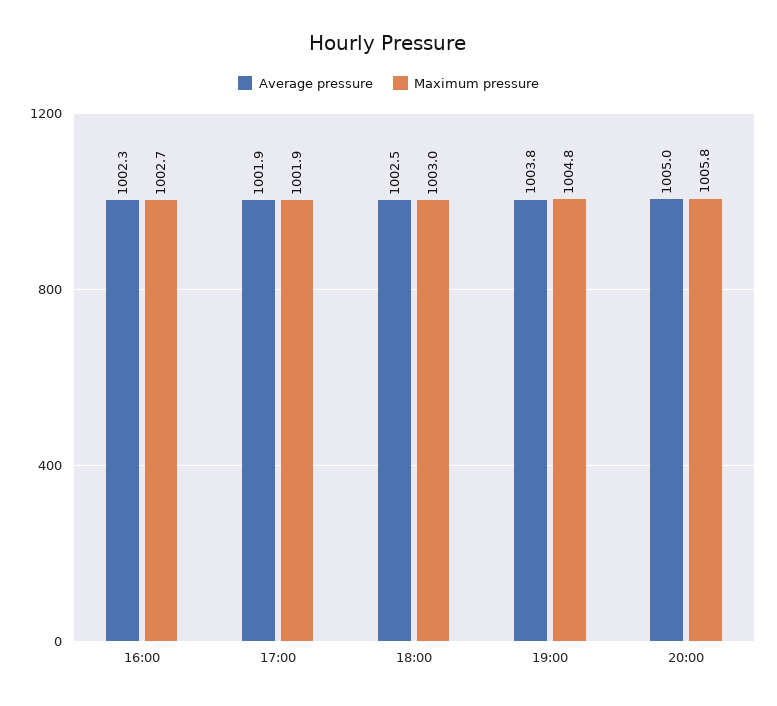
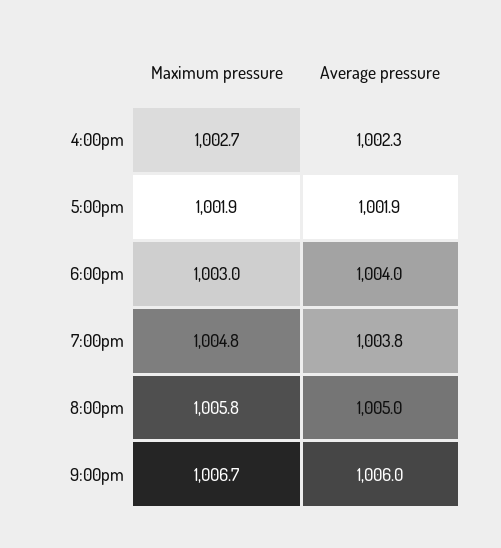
Average pressure, 18:00: 1002.5 -> 1004
Maximum pressure, 9:00pm: none -> 1006.7
Average pressure, 9:00pm: none -> 1006

